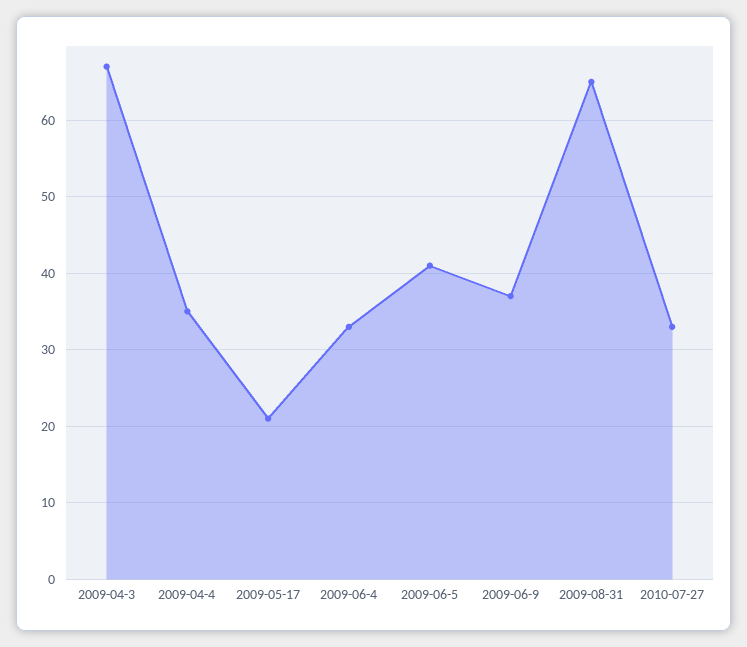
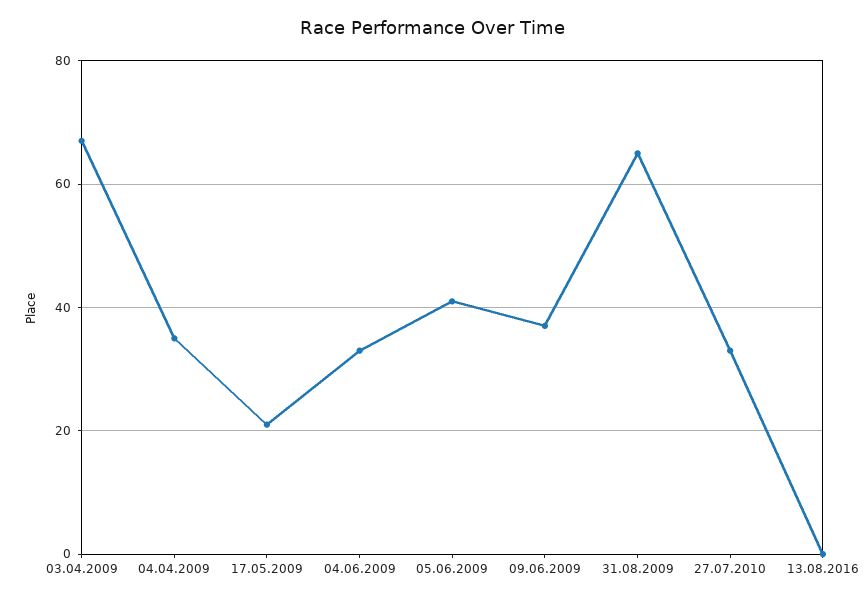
13.08.2016: none -> 0

